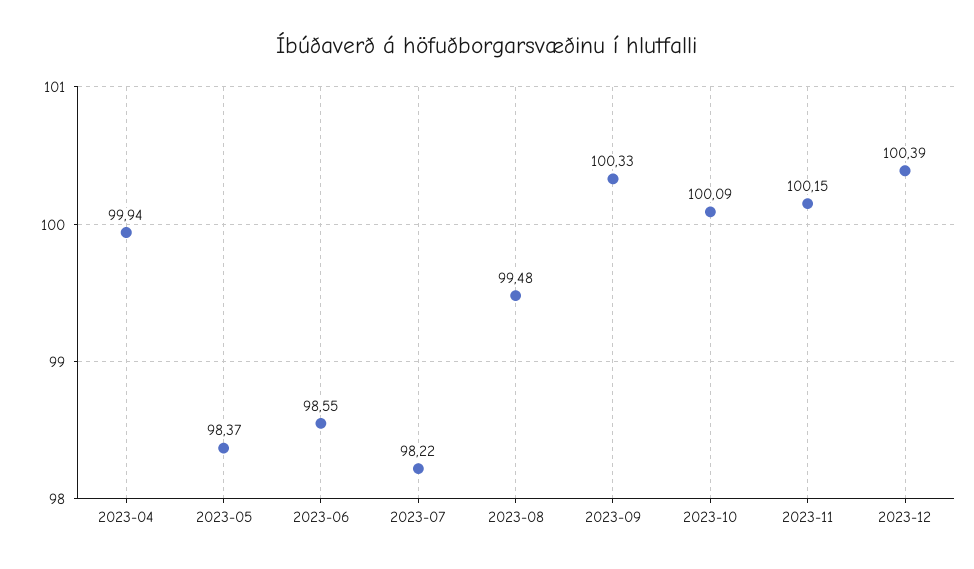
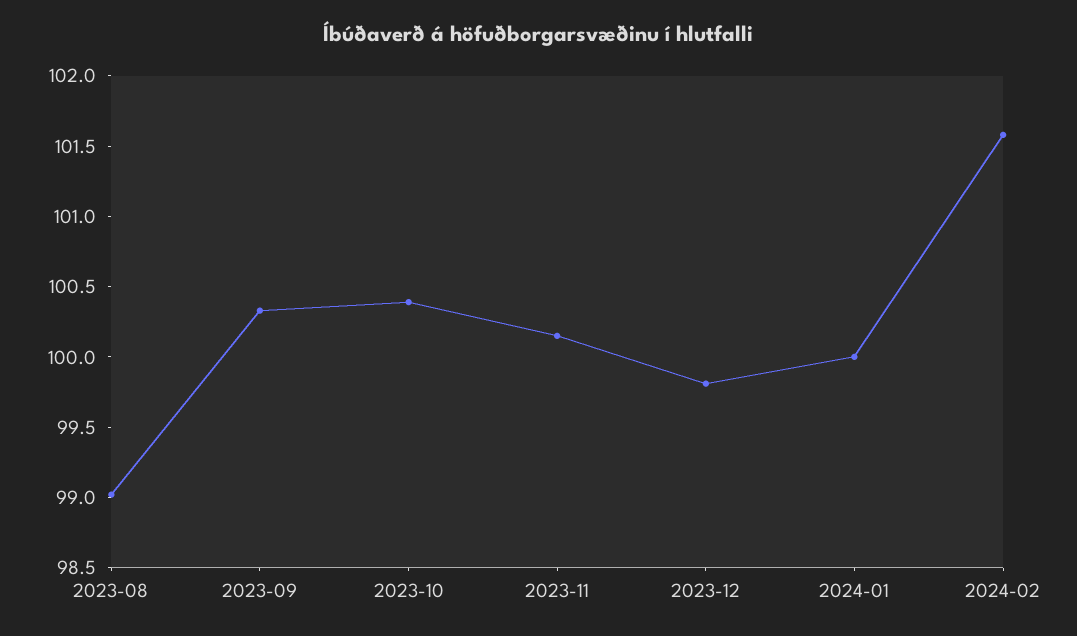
2023-04: 99.94 -> none
2023-05: 98.37 -> none
2023-06: 98.55 -> none
2023-07: 98.22 -> none
2023-08: 99.48 -> 99
2023-10: 100.09 -> 100.4
2023-12: 100.39 -> 99.8
2024-01: none -> 100
2024-02: none -> 101.6

